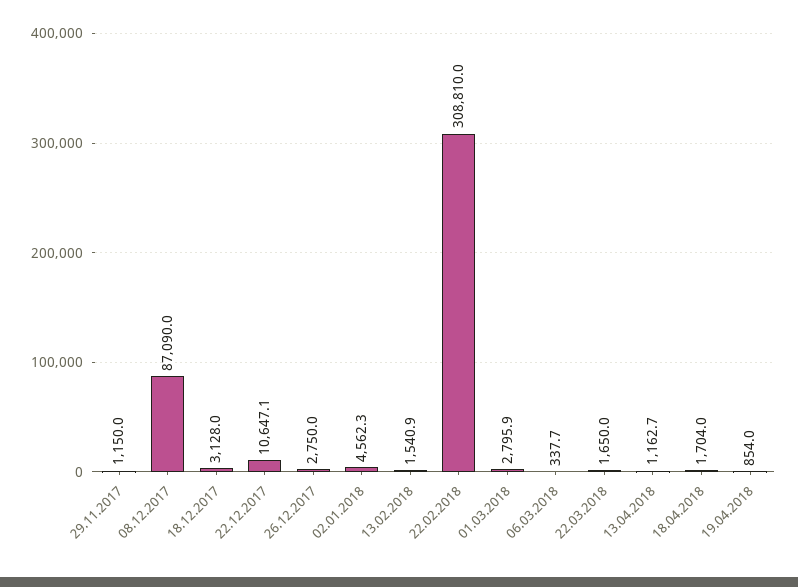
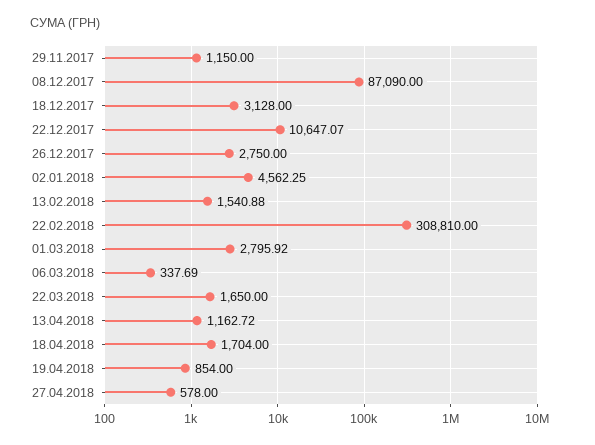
27.04.2018: none -> 578

